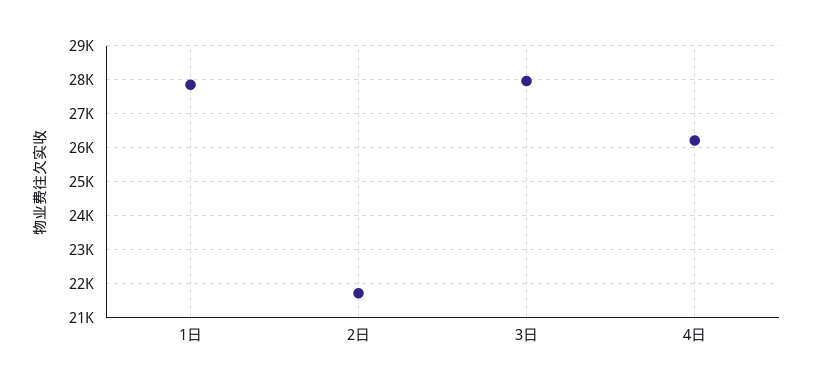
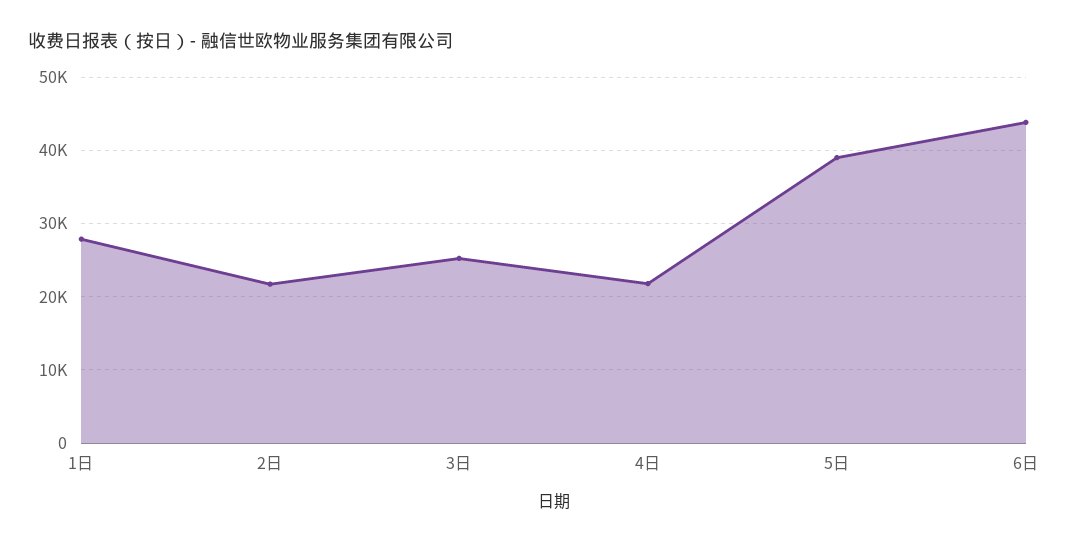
3日: 28000 -> 25000
4日: 26200 -> 22000
5日: none -> 39000
6日: none -> 44000

